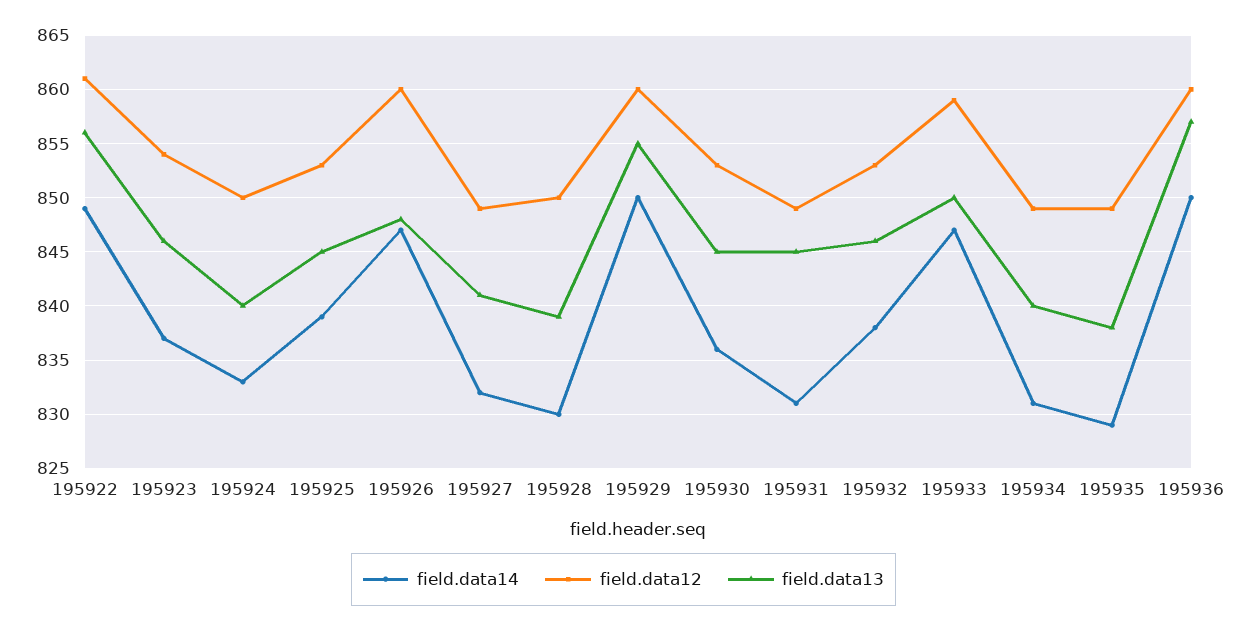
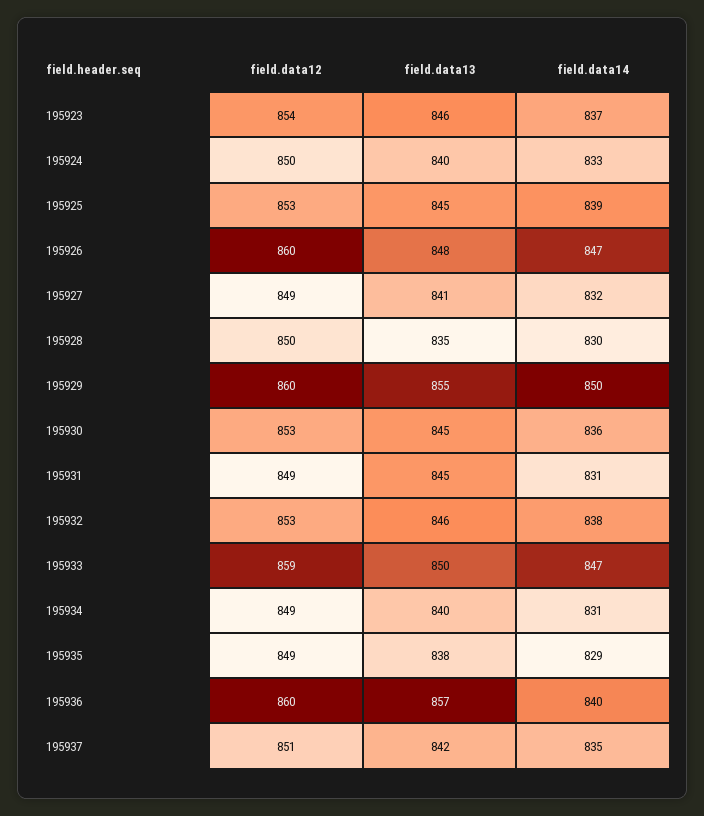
field.data14, 195922: 849 -> none
field.data12, 195922: 861 -> none
field.data13, 195922: 856 -> none
field.data13, 195928: 839 -> 835
field.data14, 195936: 850 -> 840
field.data12, 195937: none -> 851
field.data13, 195937: none -> 842
field.data14, 195937: none -> 835

